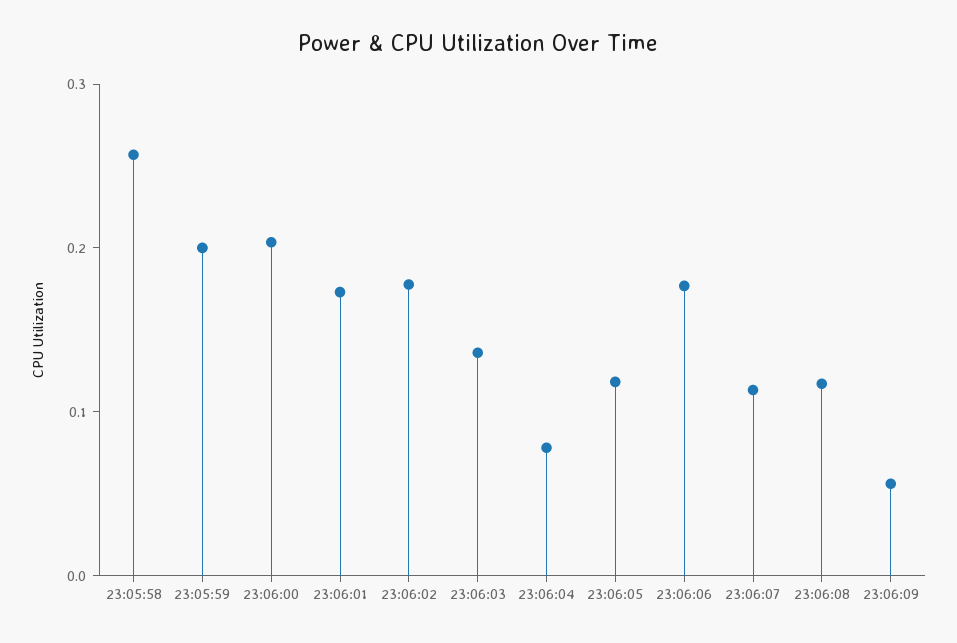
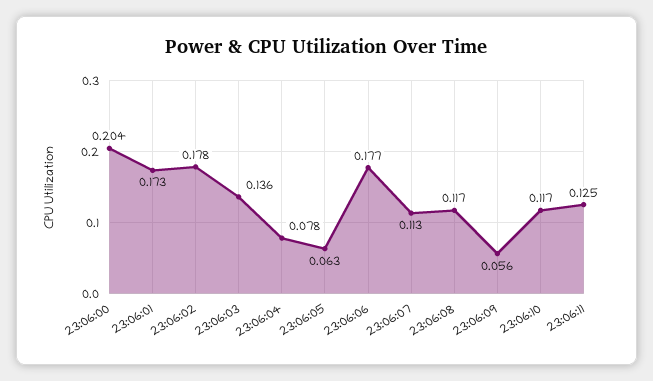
23:05:58: 0.26 -> none
23:05:59: 0.2 -> none
23:06:05: 0.12 -> 0.063
23:06:10: none -> 0.117
23:06:11: none -> 0.125

